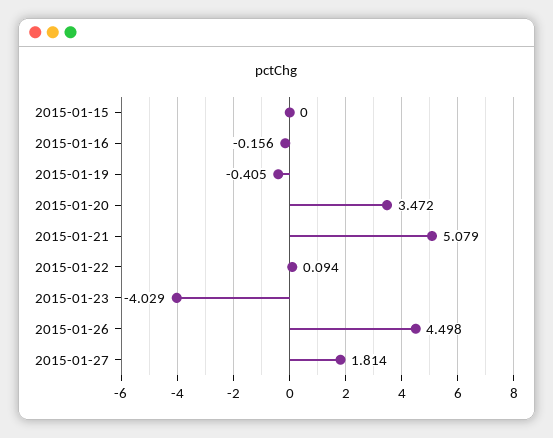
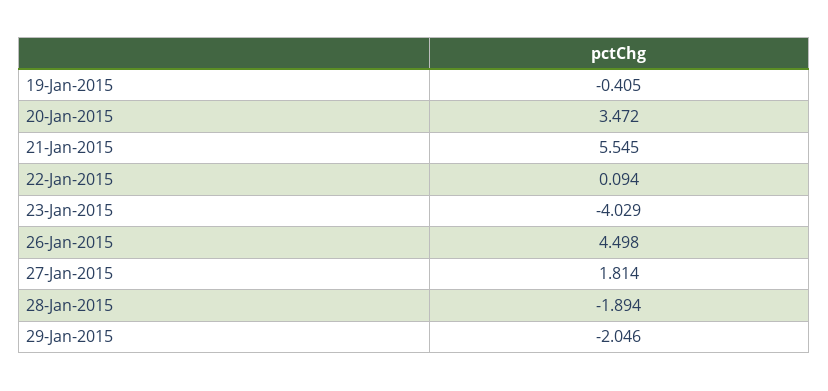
2015-01-15: 0 -> none
2015-01-16: -0.156 -> none
2015-01-21: 5.079 -> 5.545
28-Jan-2015: none -> -1.894
29-Jan-2015: none -> -2.046

